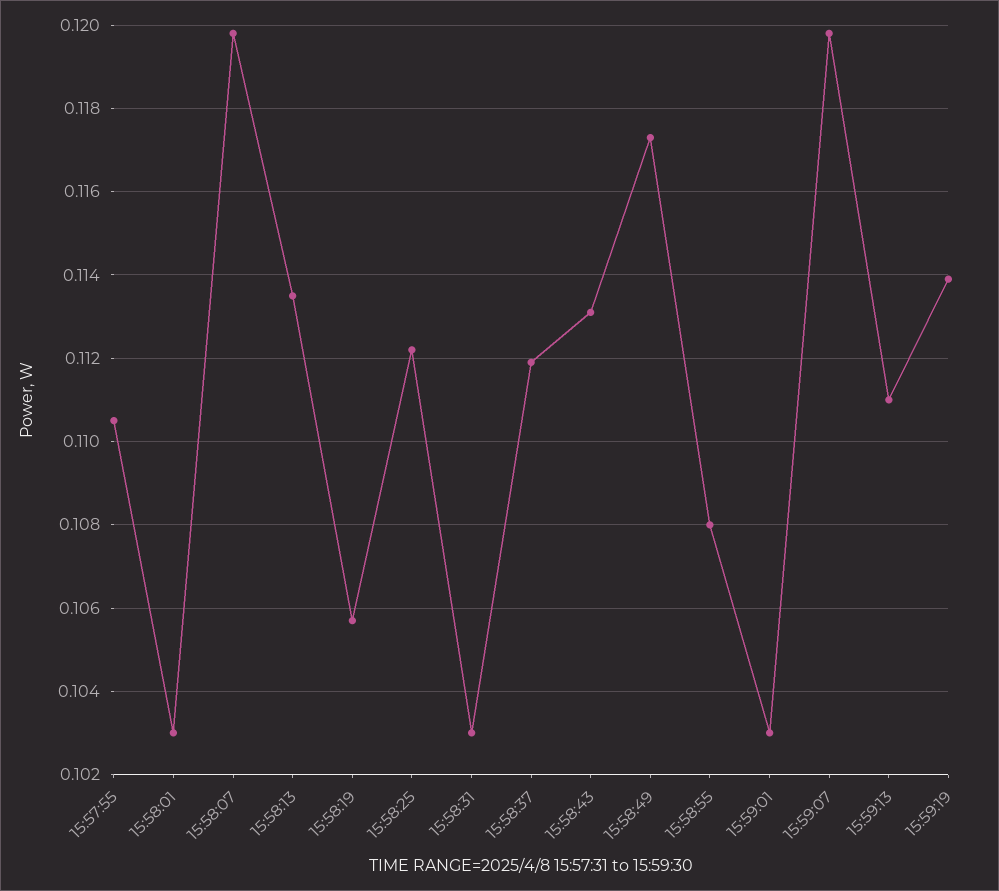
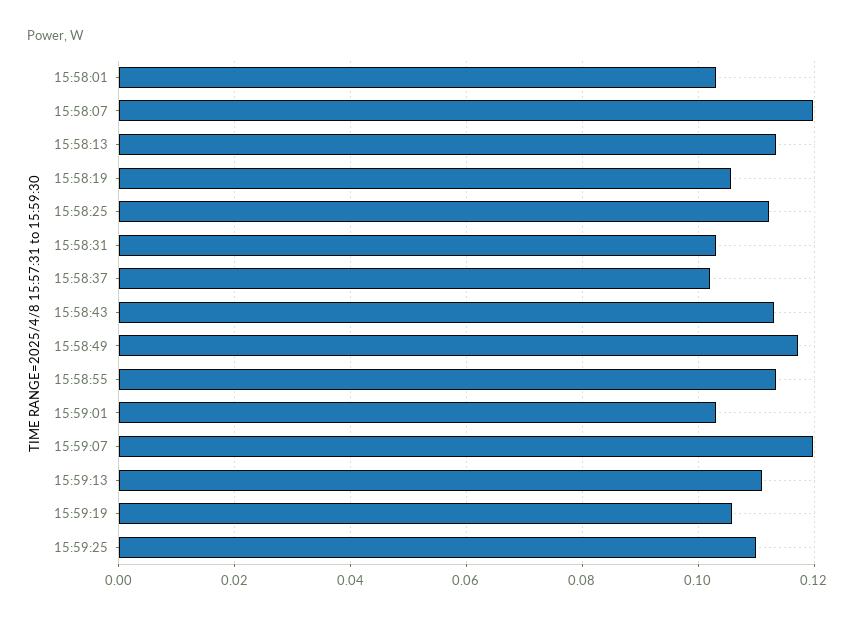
15:57:55: 0.1105 -> none
15:58:37: 0.112 -> 0.102
15:58:55: 0.108 -> 0.114
15:59:19: 0.114 -> 0.106
15:59:25: none -> 0.11

